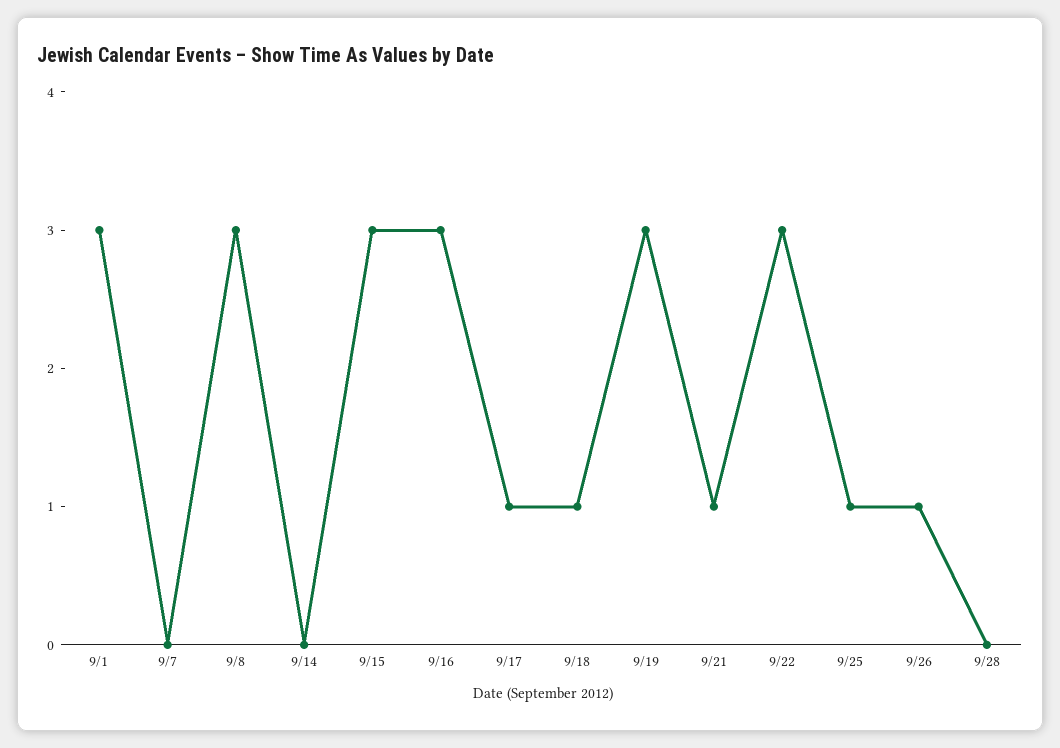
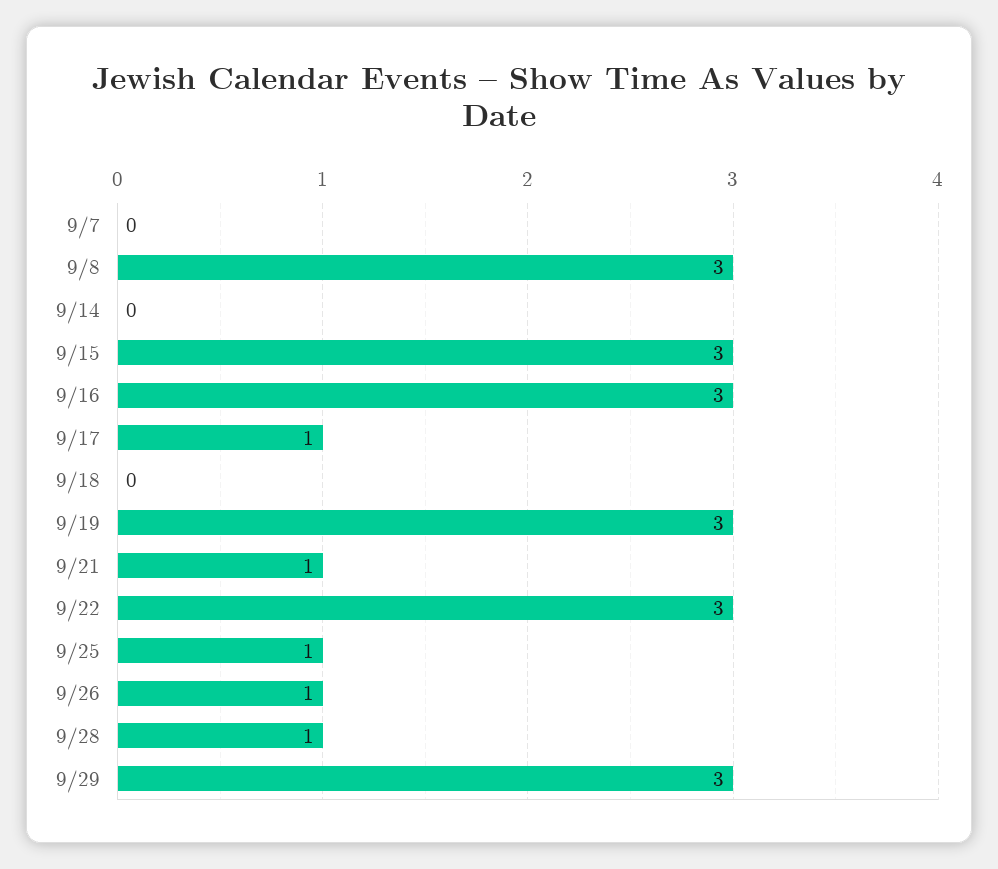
9/1: 3 -> none
9/18: 1 -> 0
9/28: 0 -> 1
9/29: none -> 3

